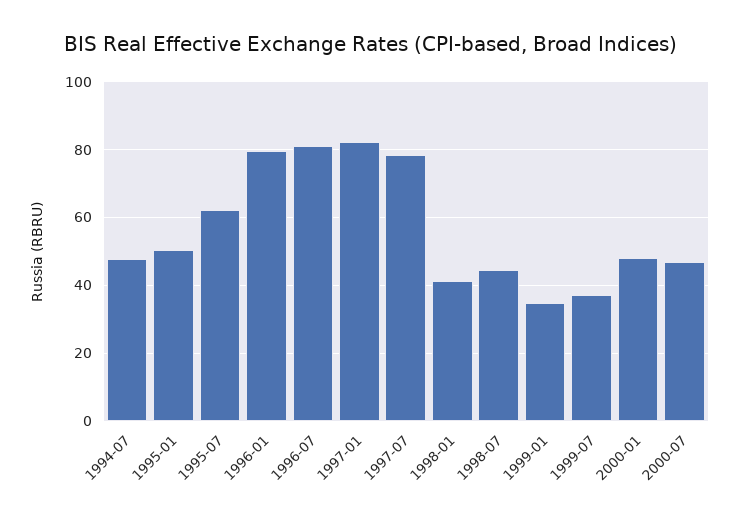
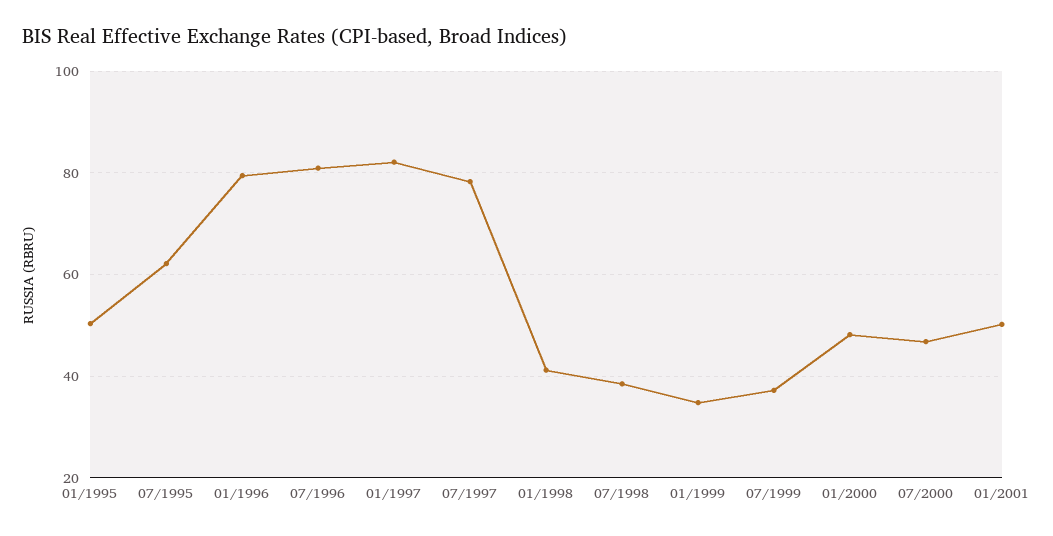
1994-07: 48 -> none
1998-07: 44 -> 38
01/2001: none -> 50

